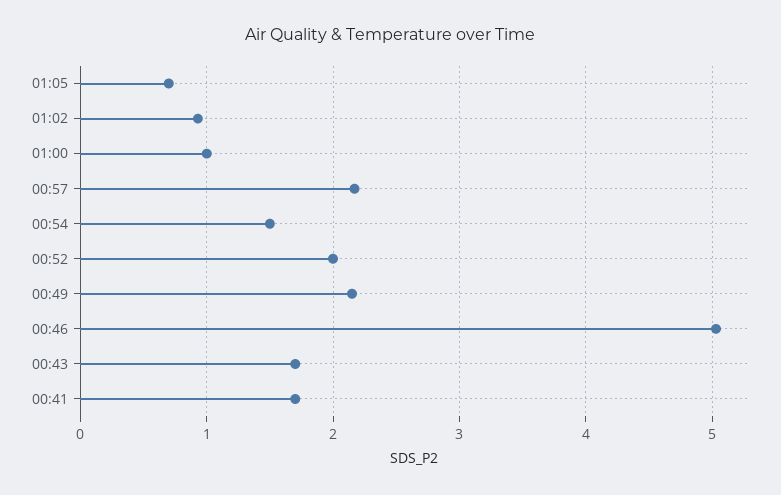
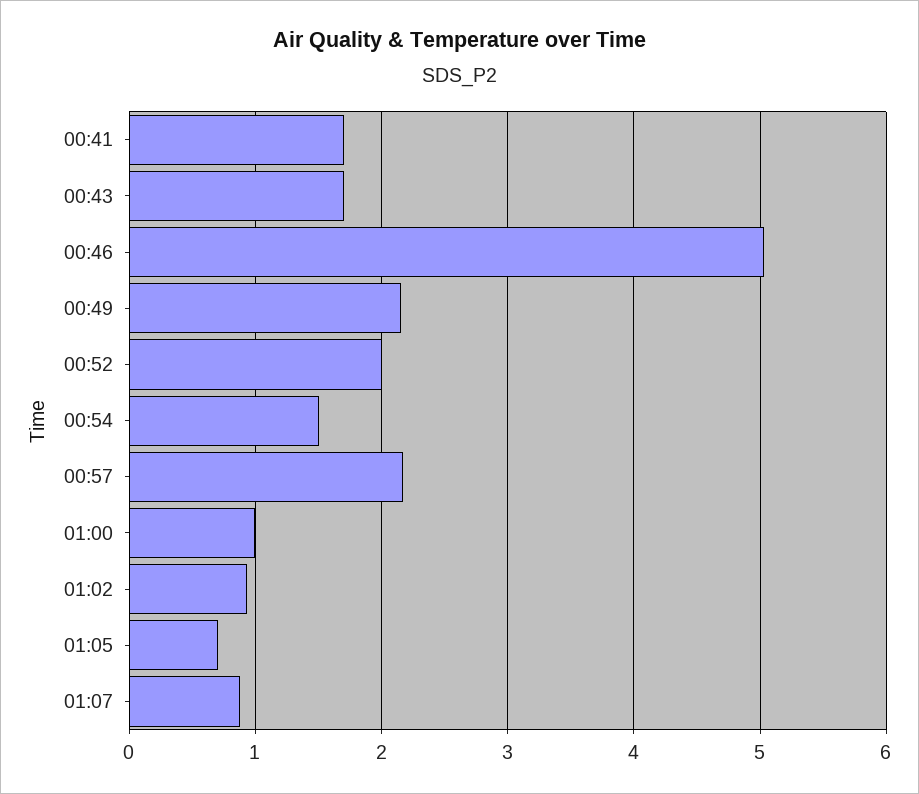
01:07: none -> 0.9

